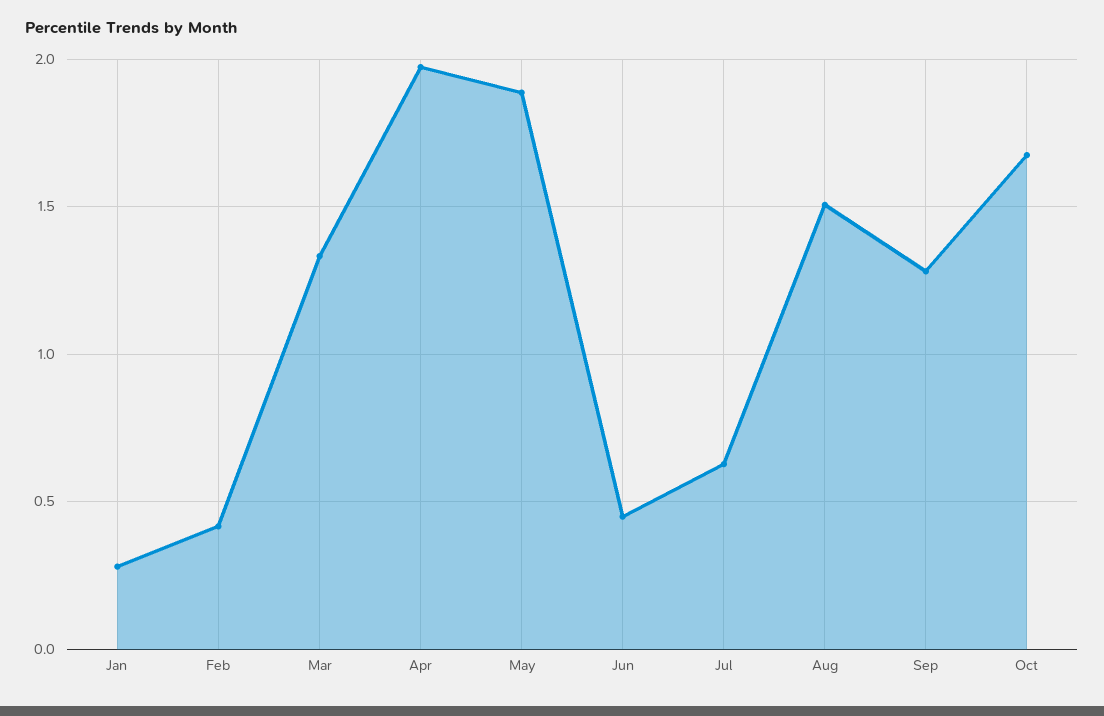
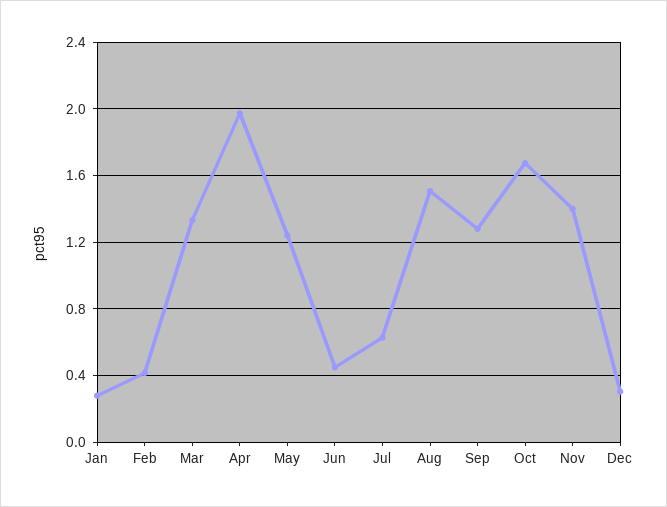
May: 1.9 -> 1.25
Nov: none -> 1.4
Dec: none -> 0.3

